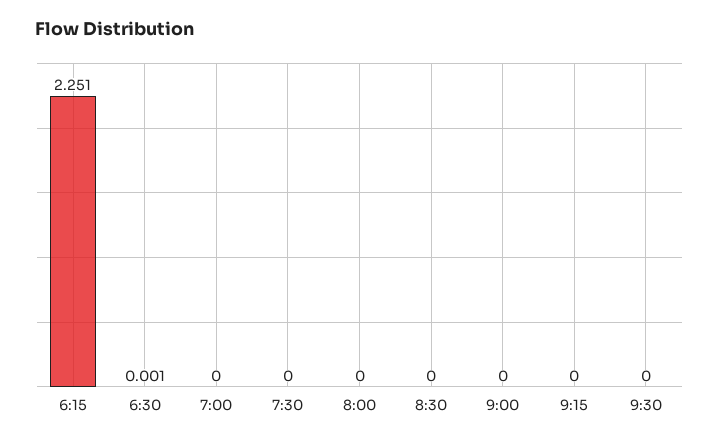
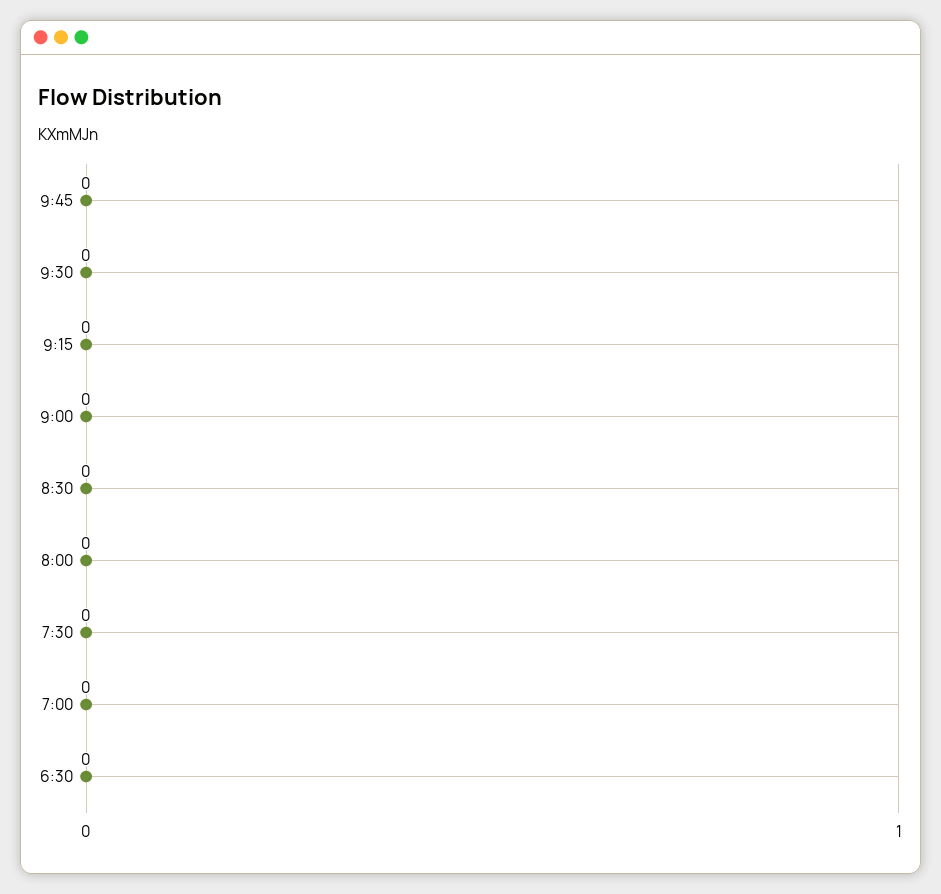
6:15: 2.251 -> none
6:30: 0.001 -> 0
9:45: none -> 0

